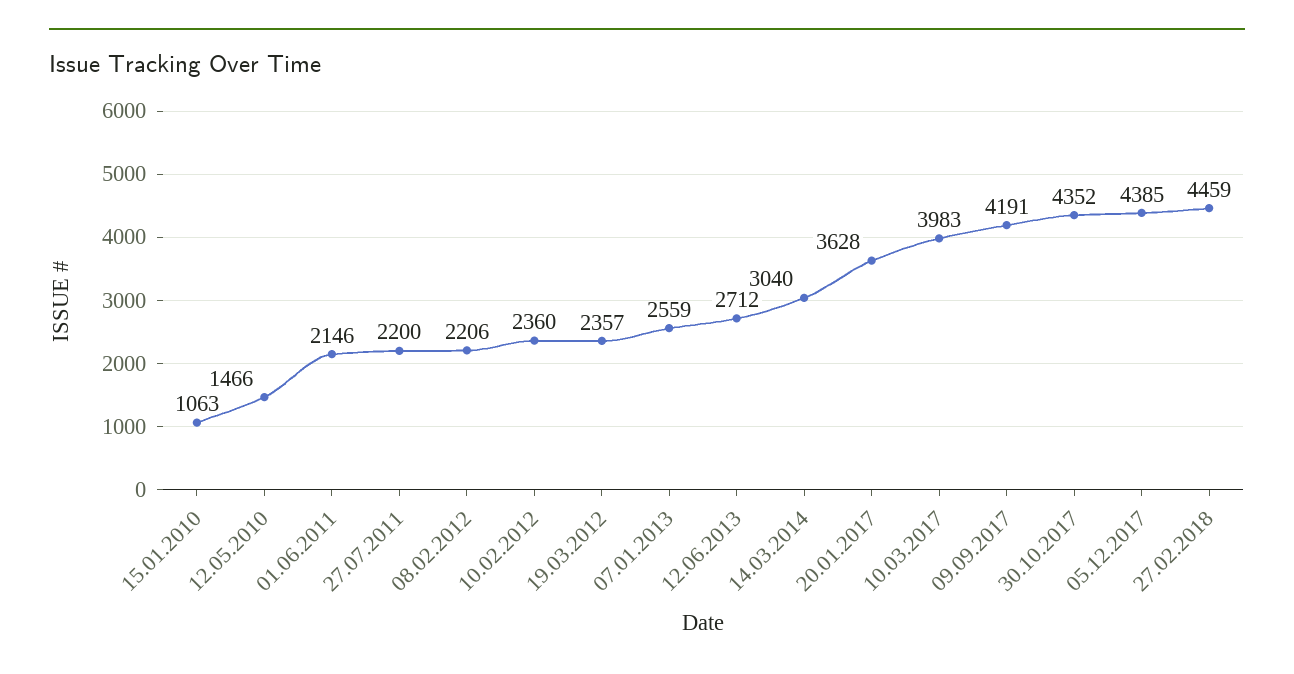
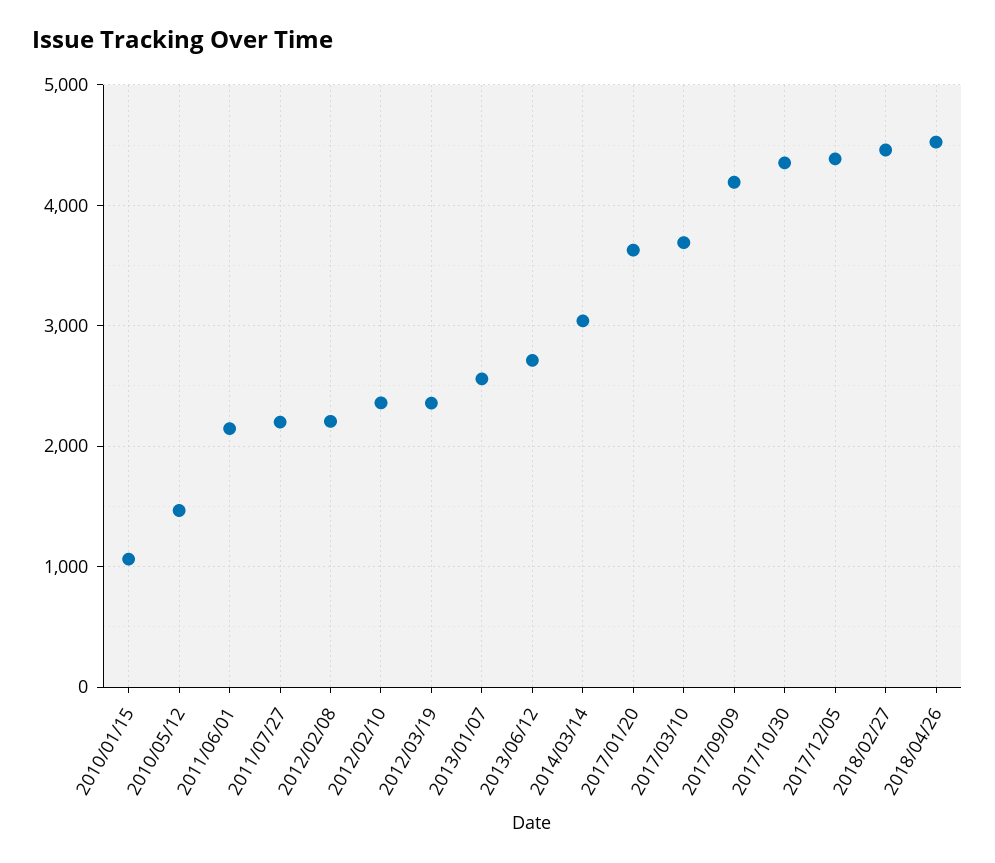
10.03.2017: 3983 -> 3700
2018/04/26: none -> 4500

